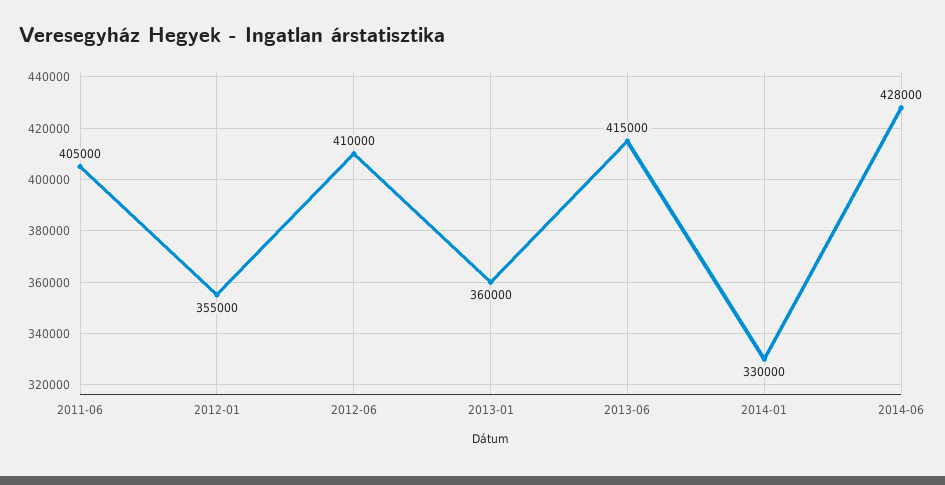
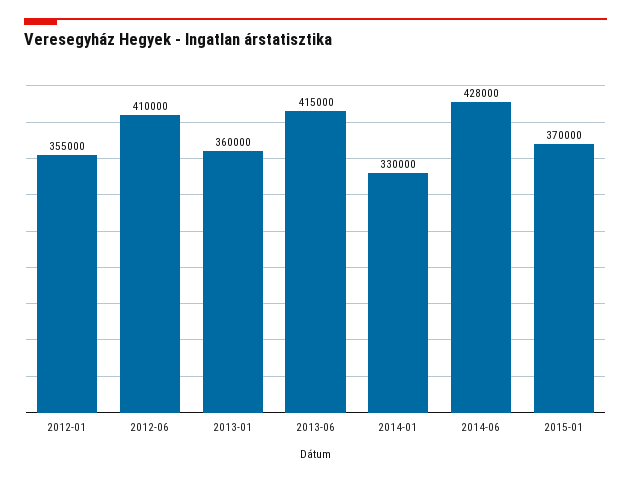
2011-06: 405000 -> none
2015-01: none -> 370000

